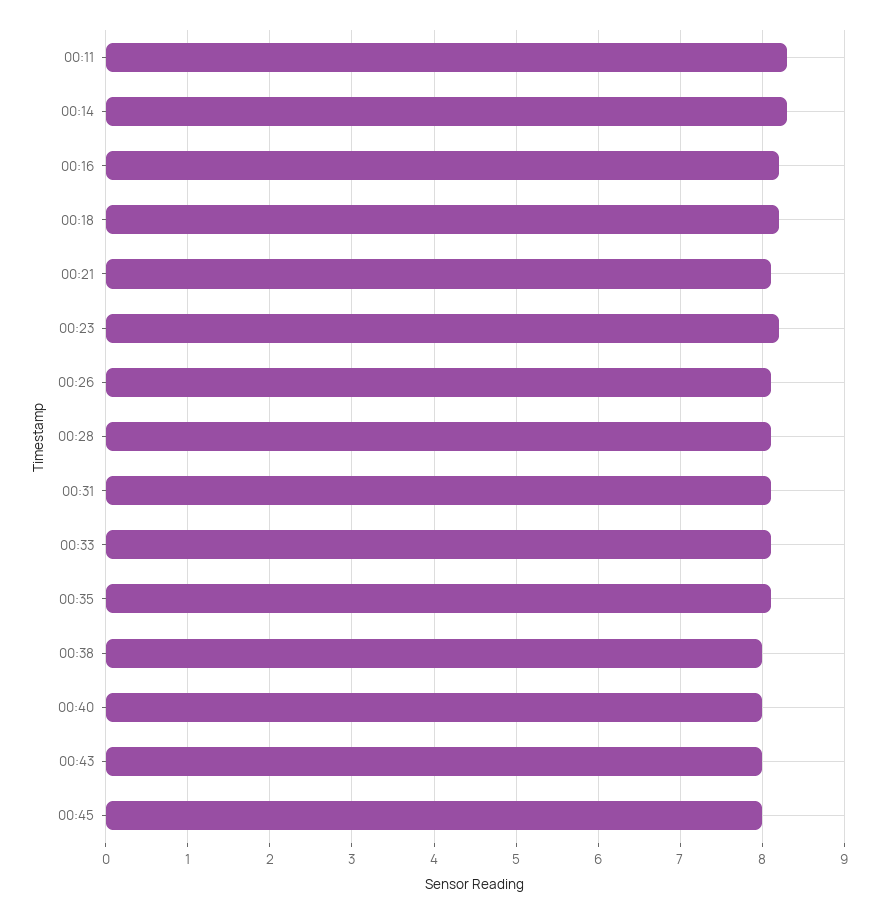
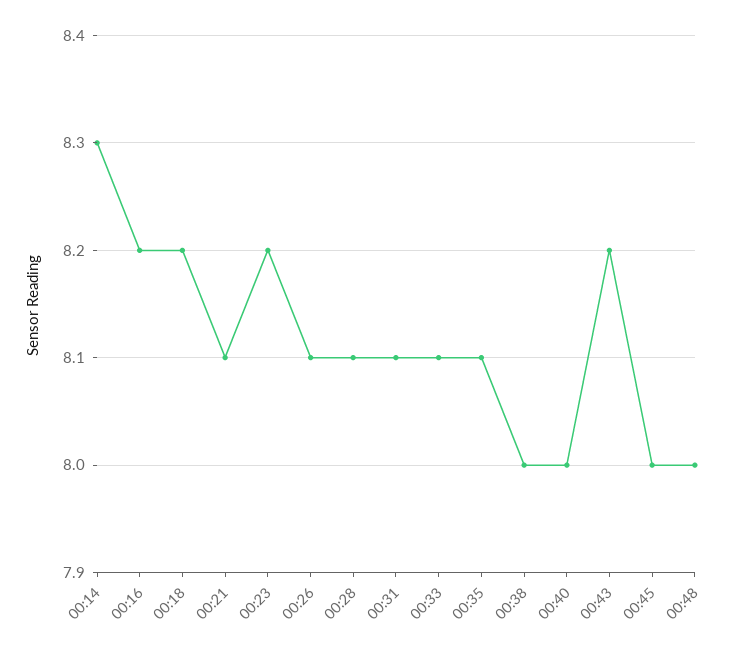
00:11: 8.3 -> none
00:43: 8 -> 8.2
00:48: none -> 8

